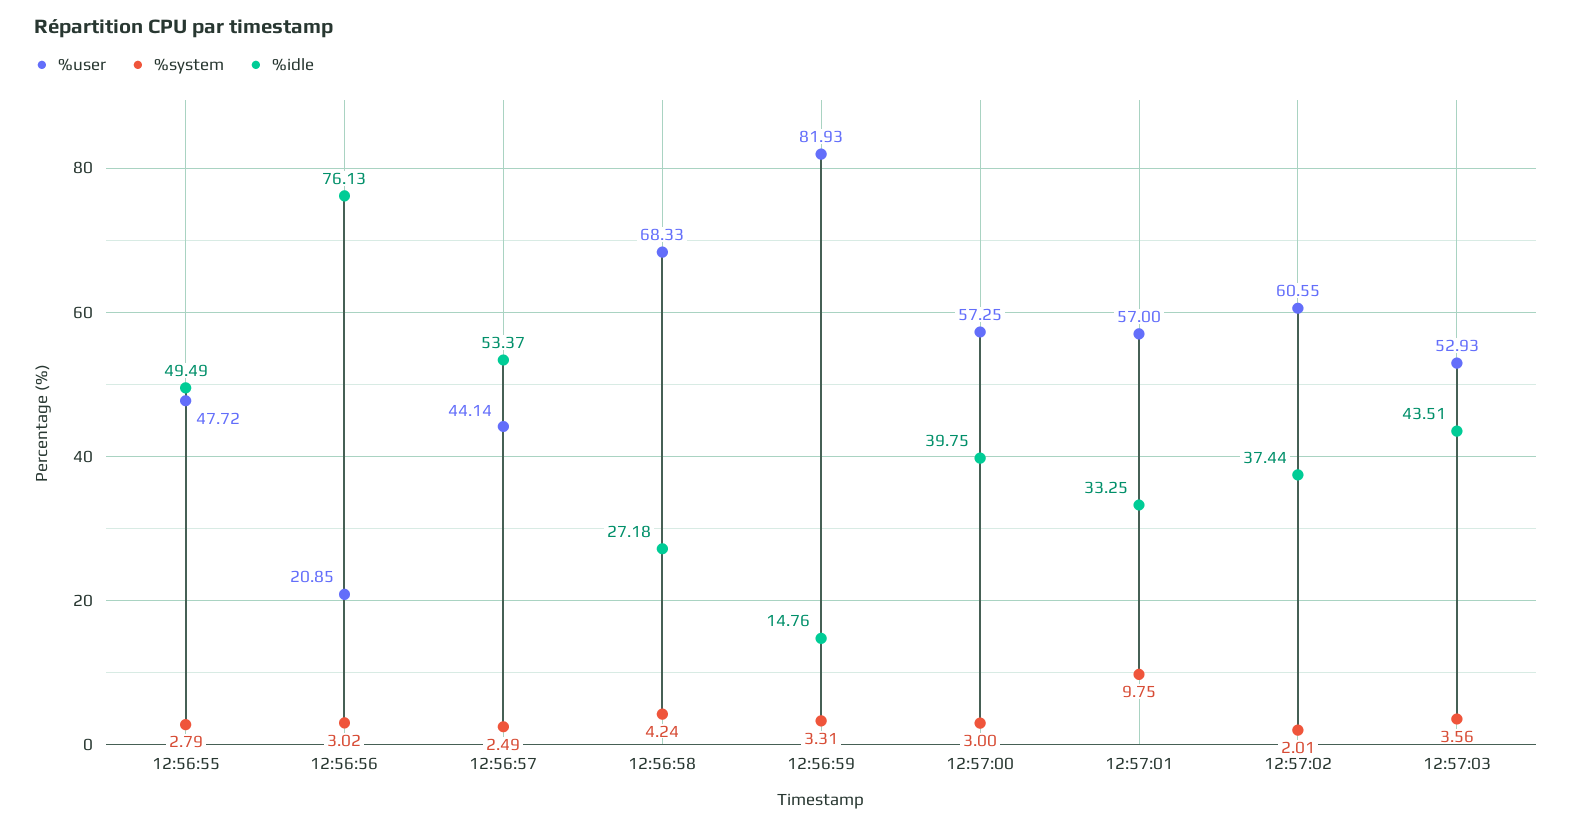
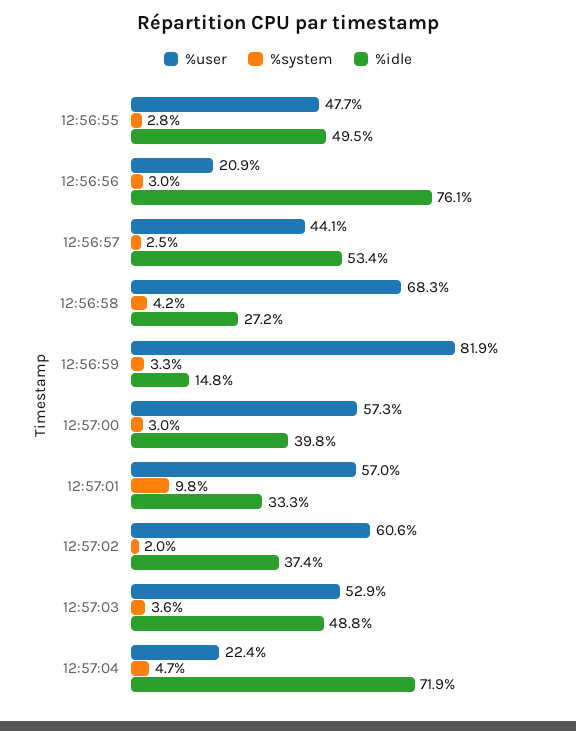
%idle, 12:57:03: 43.51 -> 48.8
%user, 12:57:04: none -> 22.4
%system, 12:57:04: none -> 4.7
%idle, 12:57:04: none -> 71.9

